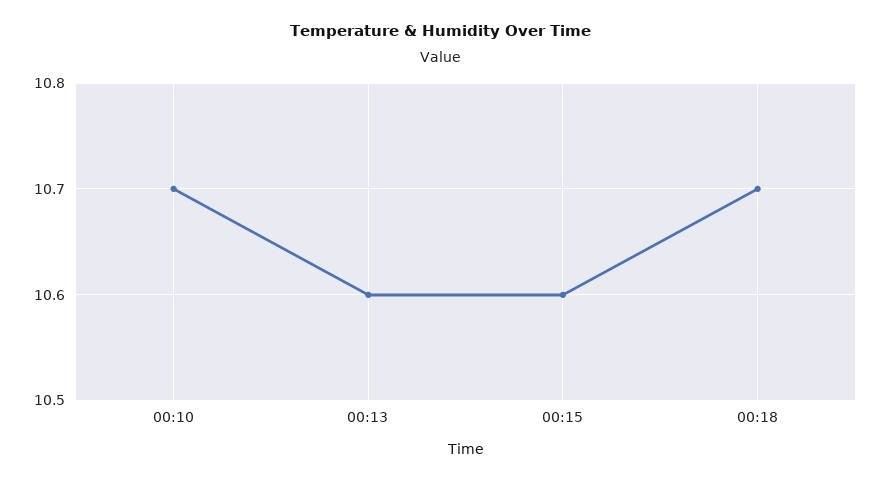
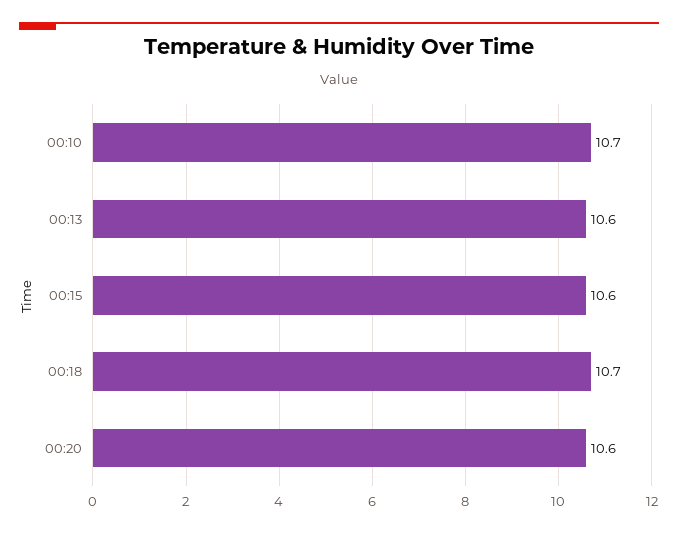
00:20: none -> 10.6

